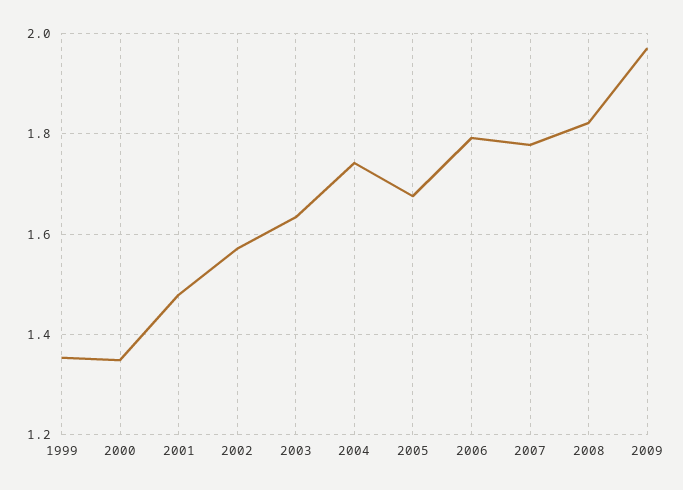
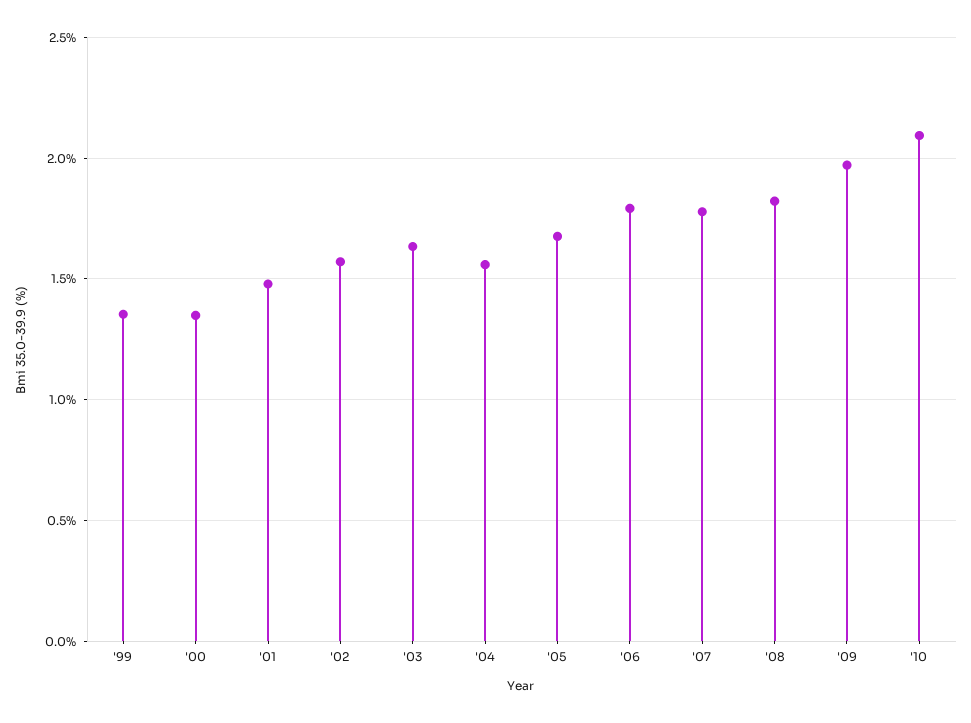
2004: 1.74 -> 1.55
'10: none -> 2.1

